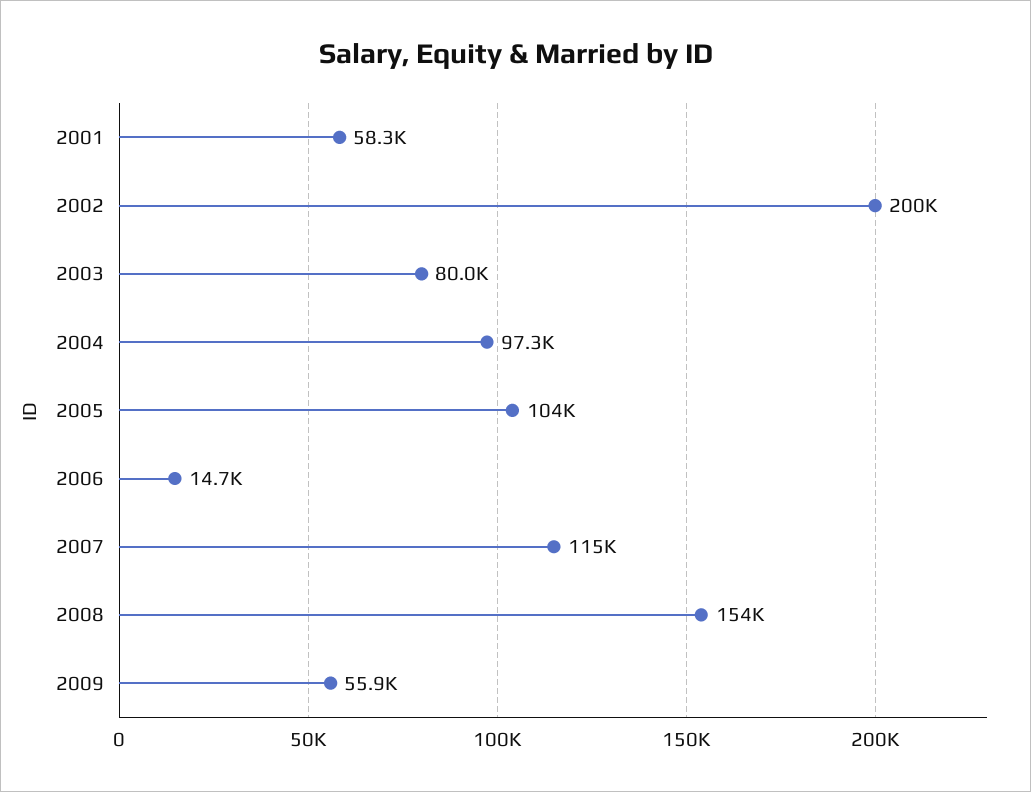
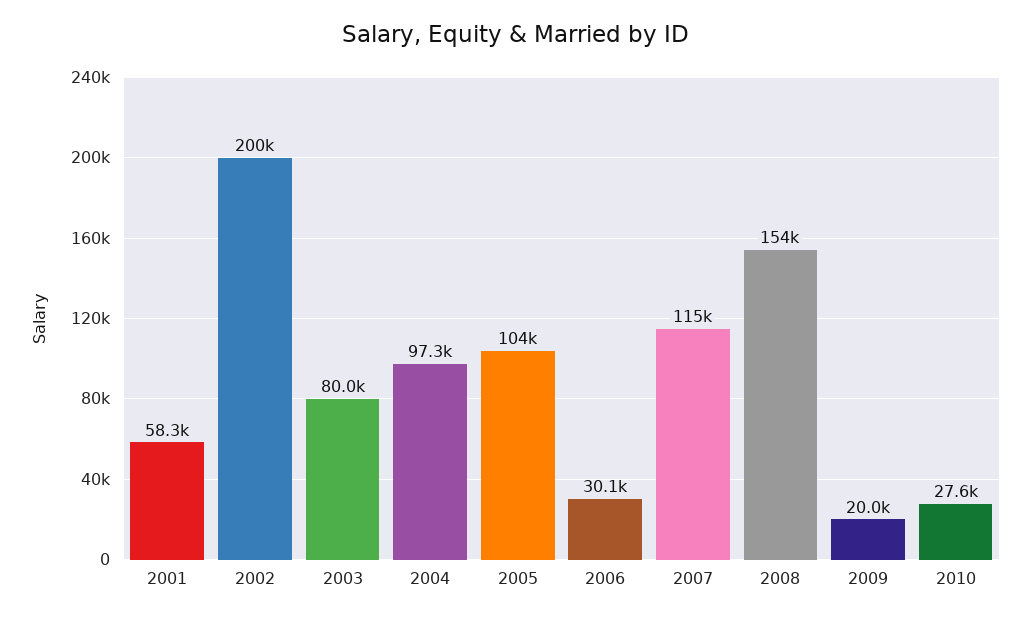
2006: 14700 -> 30100
2009: 55900 -> 20000
2010: none -> 27600

